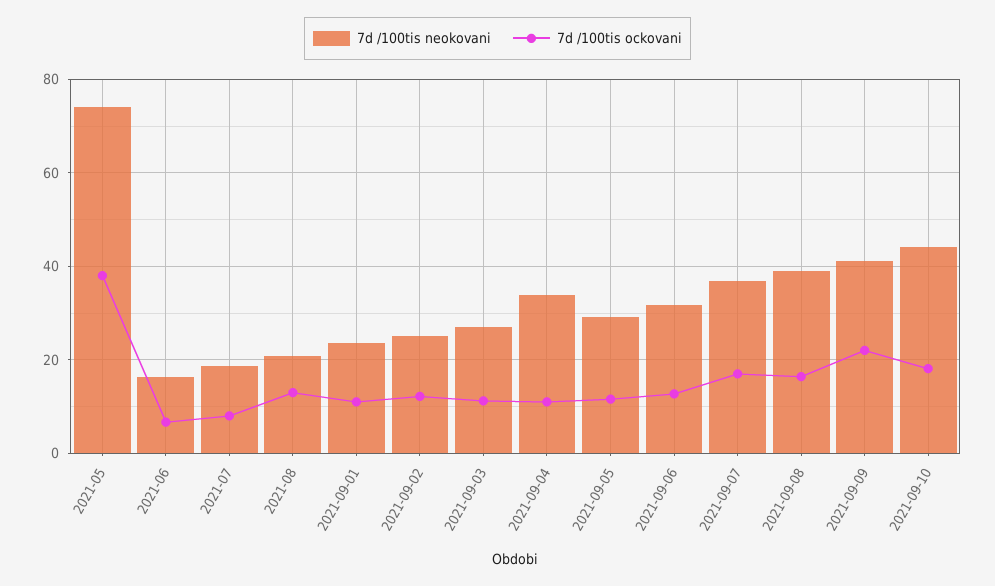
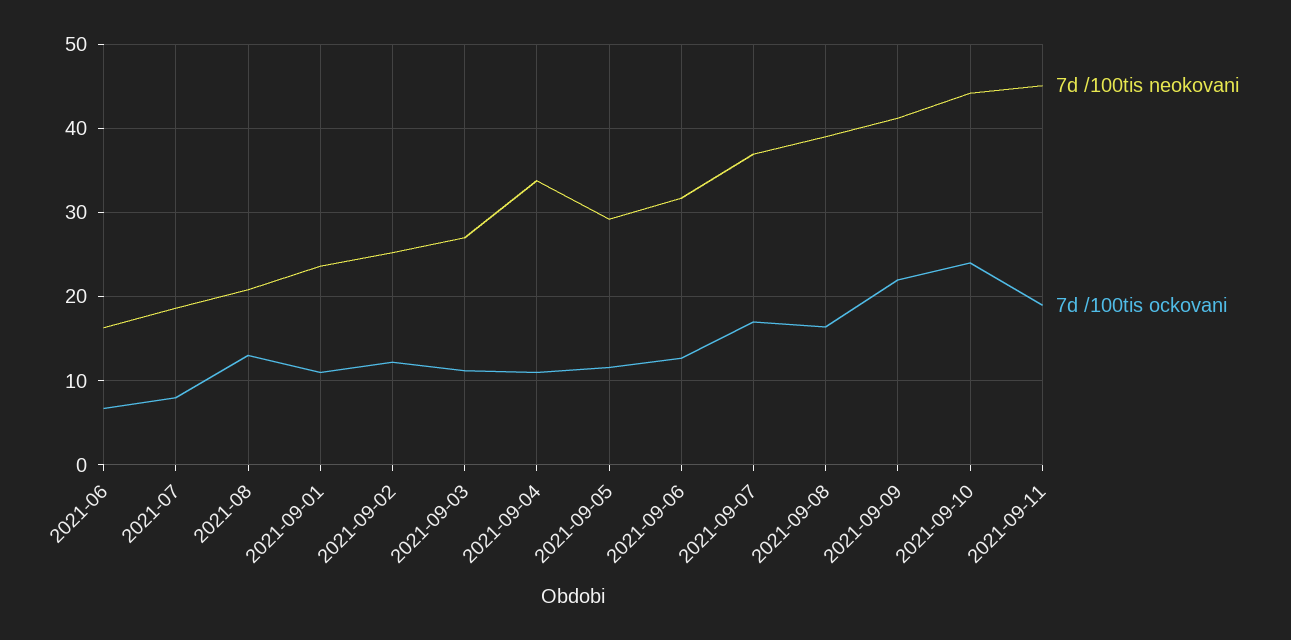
7d /100tis neokovani, 2021-05: 74 -> none
7d /100tis ockovani, 2021-05: 38 -> none
7d /100tis ockovani, 2021-09-10: 18 -> 24
7d /100tis neokovani, 2021-09-11: none -> 45
7d /100tis ockovani, 2021-09-11: none -> 19

